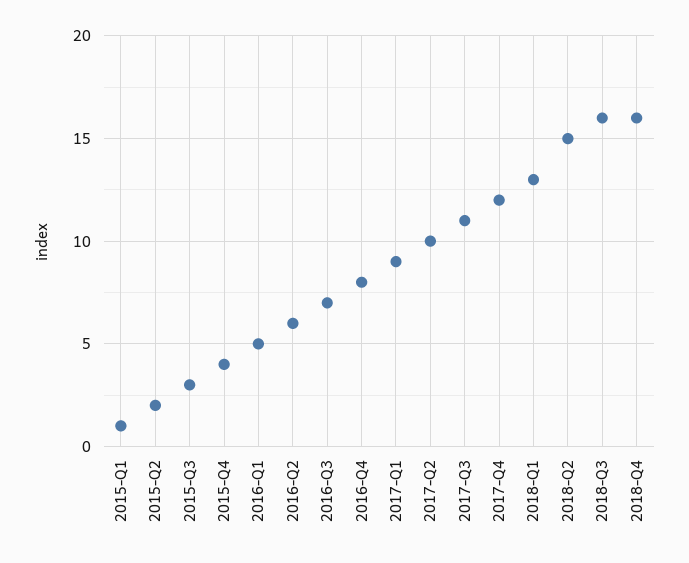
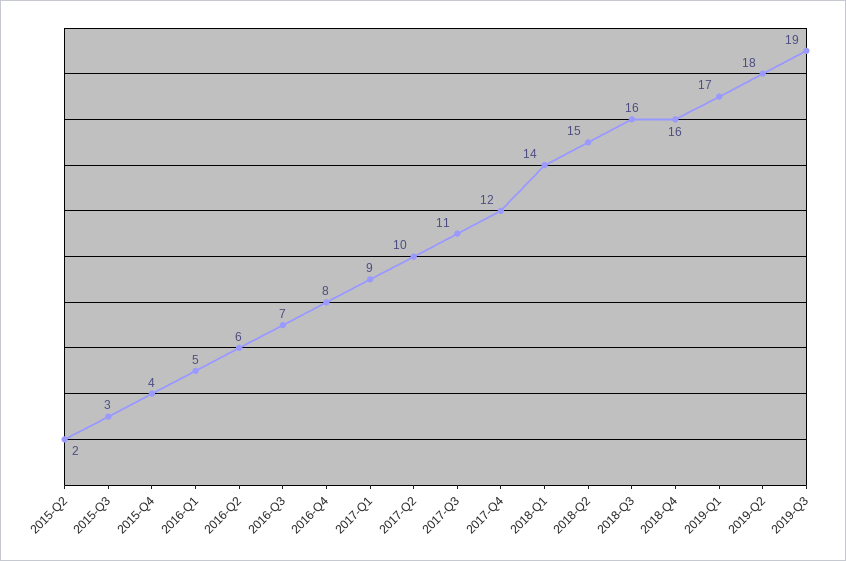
2015-Q1: 1 -> none
2018-Q1: 13 -> 14
2019-Q1: none -> 17
2019-Q2: none -> 18
2019-Q3: none -> 19

